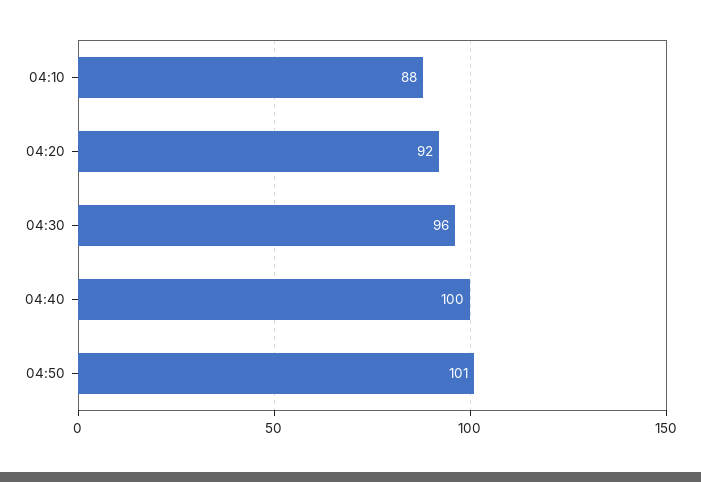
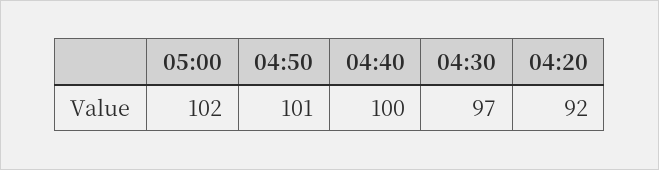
04:10: 88 -> none
04:30: 96 -> 97
05:00: none -> 102

